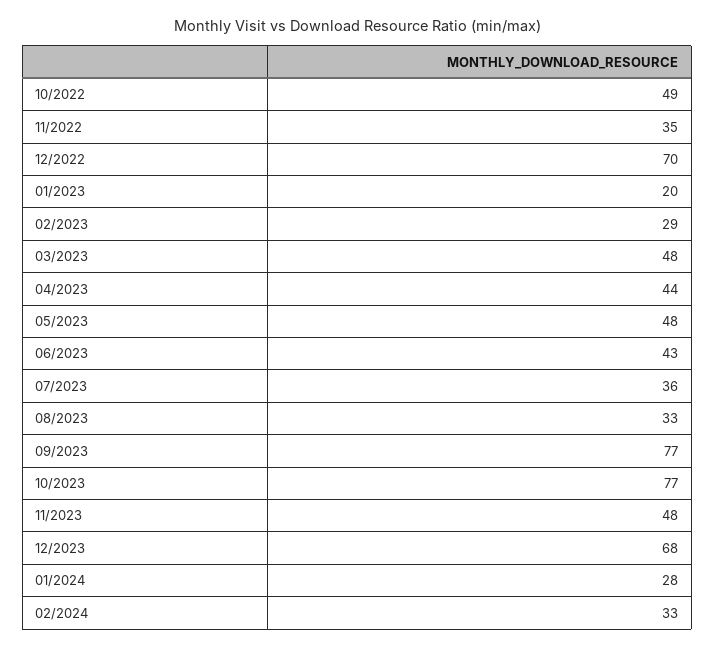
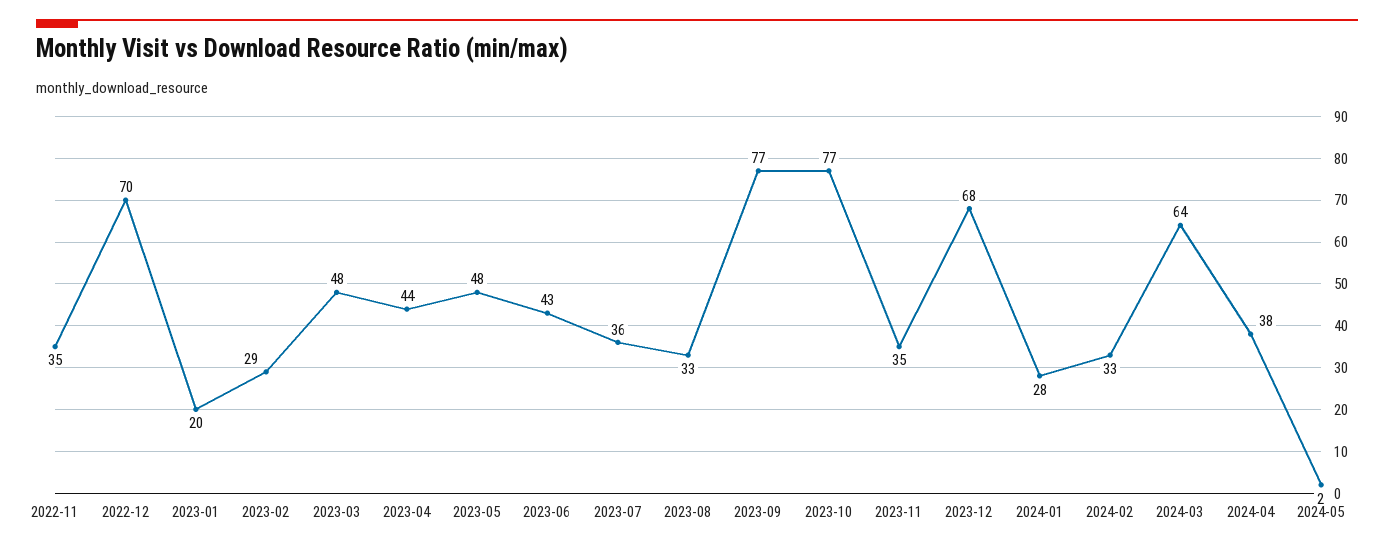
10/2022: 49 -> none
11/2023: 48 -> 35
2024-03: none -> 64
2024-04: none -> 38
2024-05: none -> 2

